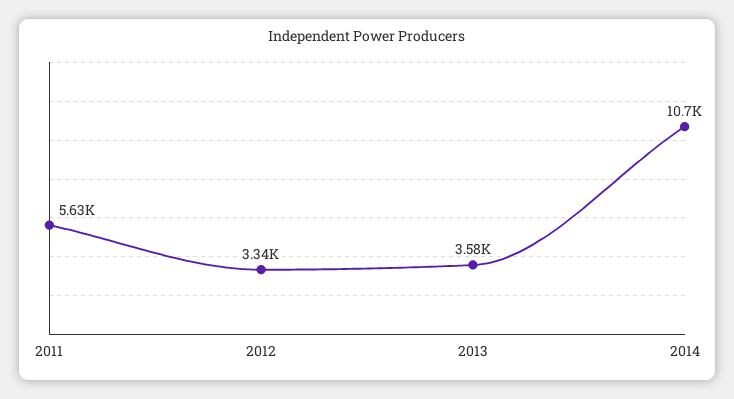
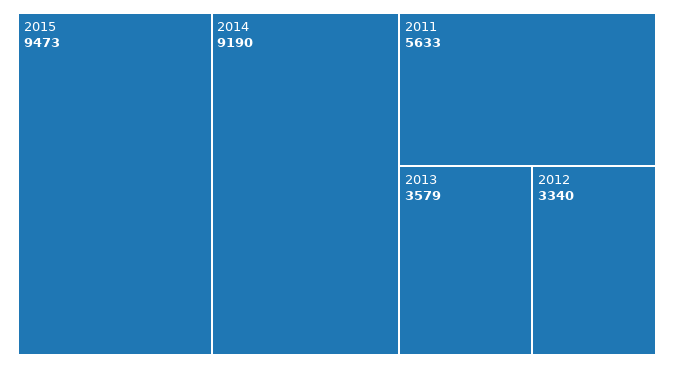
2014: 10700 -> 9190
2015: none -> 9473

